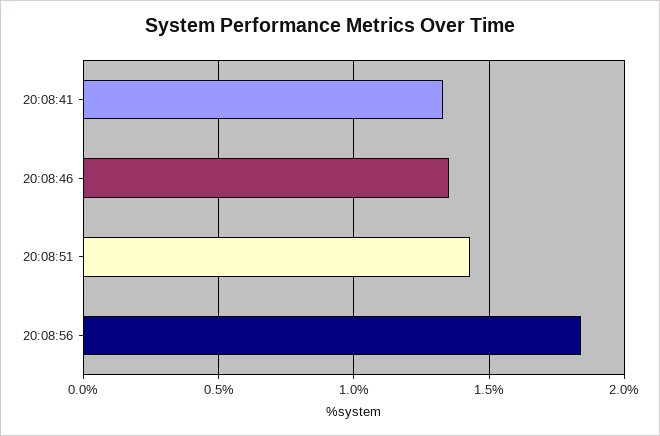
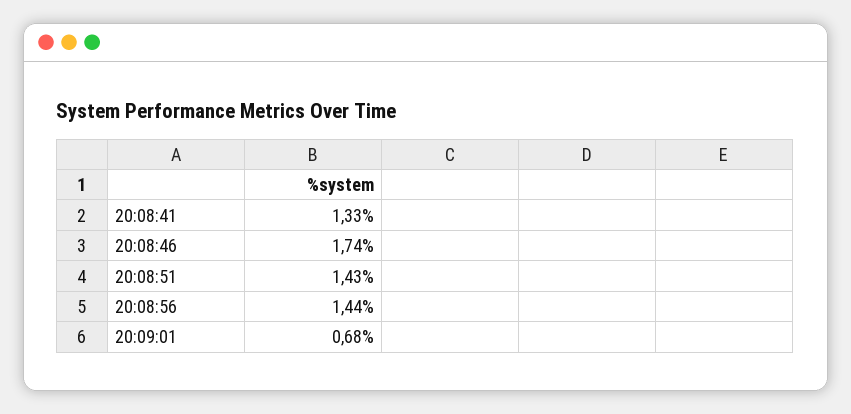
20:08:46: 1.35 -> 1.74
20:08:56: 1.85 -> 1.44
20:09:01: none -> 0.68

